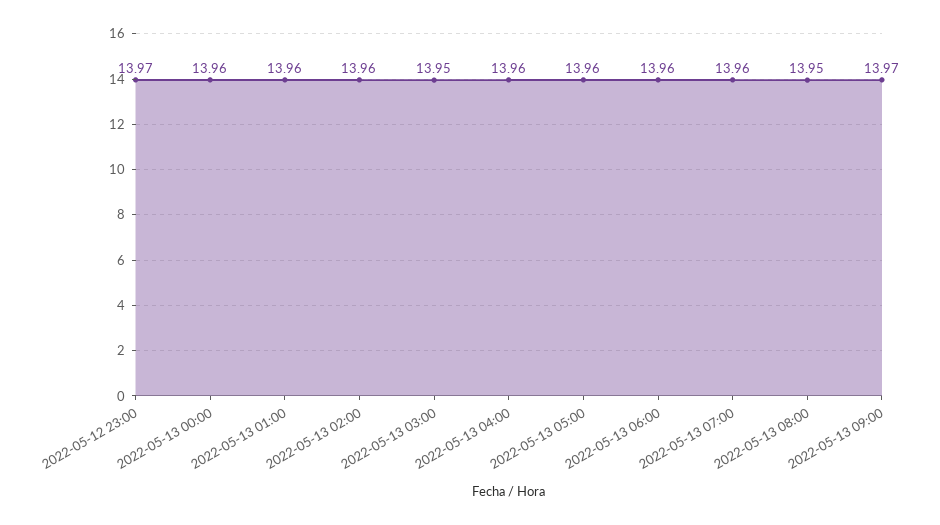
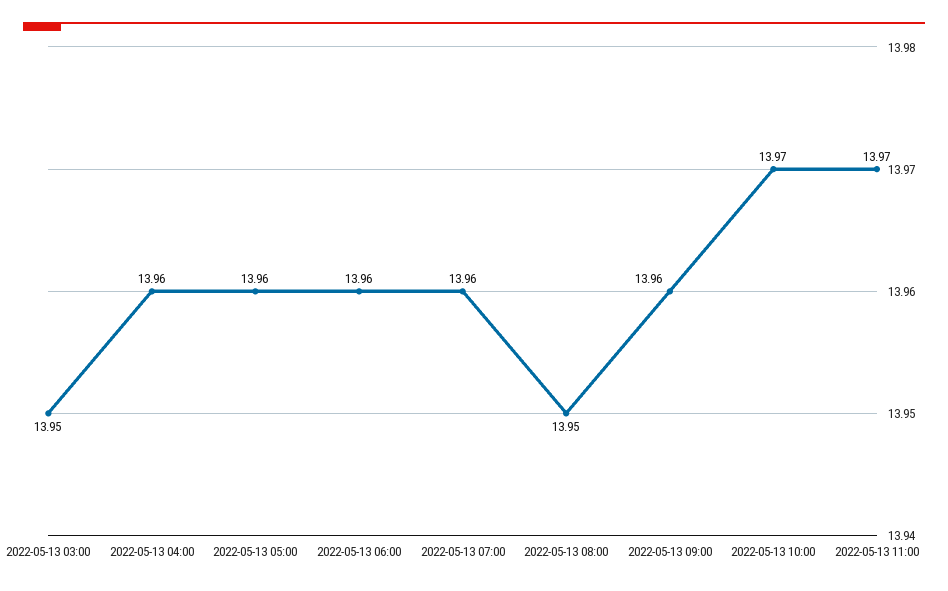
2022-05-12 23:00: 13.97 -> none
2022-05-13 00:00: 13.96 -> none
2022-05-13 01:00: 13.96 -> none
2022-05-13 02:00: 13.96 -> none
2022-05-13 09:00: 13.97 -> 13.96
2022-05-13 10:00: none -> 13.97
2022-05-13 11:00: none -> 13.97

